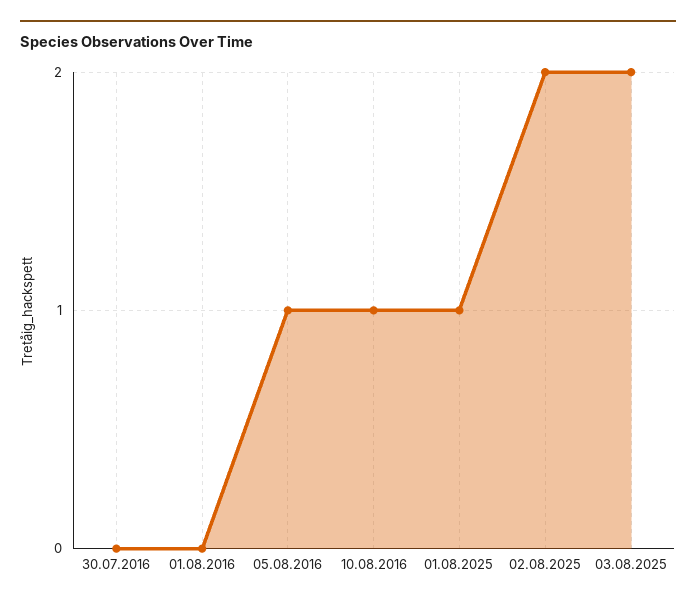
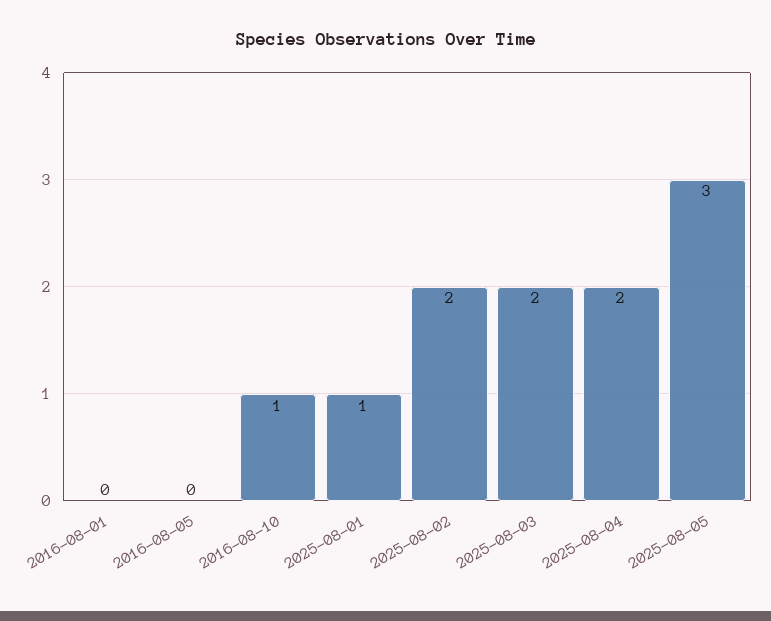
30.07.2016: 0 -> none
05.08.2016: 1 -> 0
2025-08-04: none -> 2
2025-08-05: none -> 3

